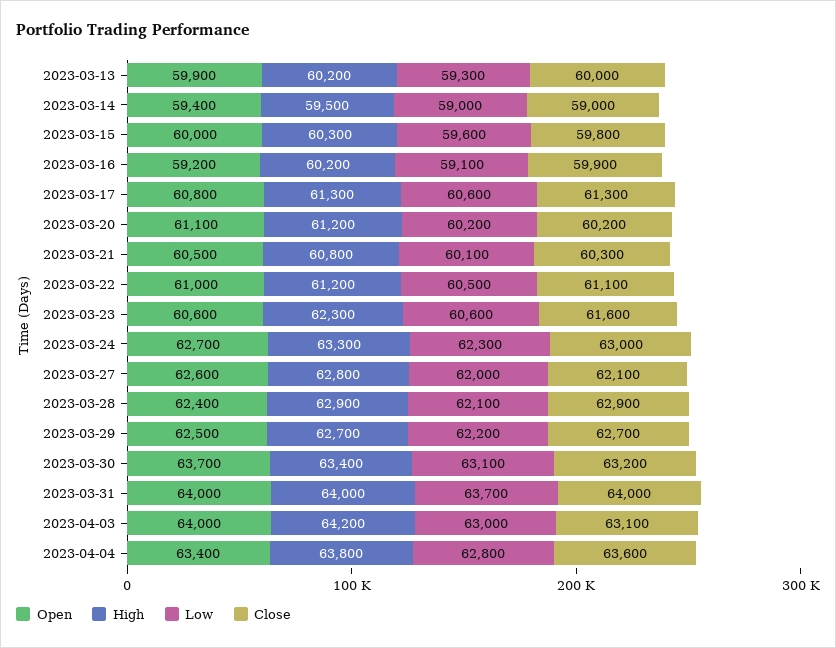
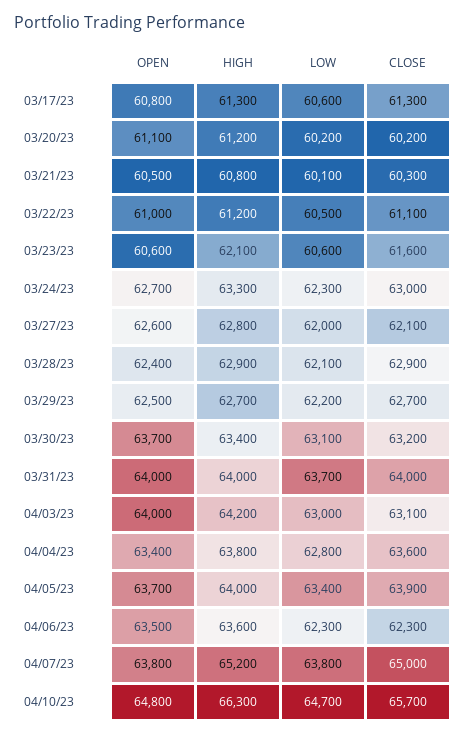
Open, 2023-03-13: 59900 -> none
High, 2023-03-13: 60200 -> none
Low, 2023-03-13: 59300 -> none
Close, 2023-03-13: 60000 -> none
Open, 2023-03-14: 59400 -> none
High, 2023-03-14: 59500 -> none
Low, 2023-03-14: 59000 -> none
Close, 2023-03-14: 59000 -> none
Open, 2023-03-15: 60000 -> none
High, 2023-03-15: 60300 -> none
Low, 2023-03-15: 59600 -> none
Close, 2023-03-15: 59800 -> none
Open, 2023-03-16: 59200 -> none
High, 2023-03-16: 60200 -> none
Low, 2023-03-16: 59100 -> none
Close, 2023-03-16: 59900 -> none
High, 2023-03-23: 62300 -> 62100
Open, 04/05/23: none -> 63700
High, 04/05/23: none -> 64000
Low, 04/05/23: none -> 63400
Close, 04/05/23: none -> 63900
Open, 04/06/23: none -> 63500
High, 04/06/23: none -> 63600
Low, 04/06/23: none -> 62300
Close, 04/06/23: none -> 62300
Open, 04/07/23: none -> 63800
High, 04/07/23: none -> 65200
Low, 04/07/23: none -> 63800
Close, 04/07/23: none -> 65000
Open, 04/10/23: none -> 64800
High, 04/10/23: none -> 66300
Low, 04/10/23: none -> 64700
Close, 04/10/23: none -> 65700

